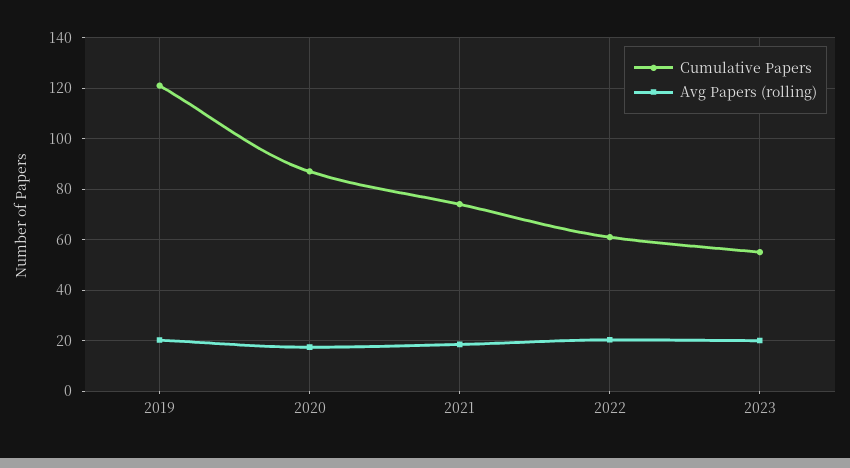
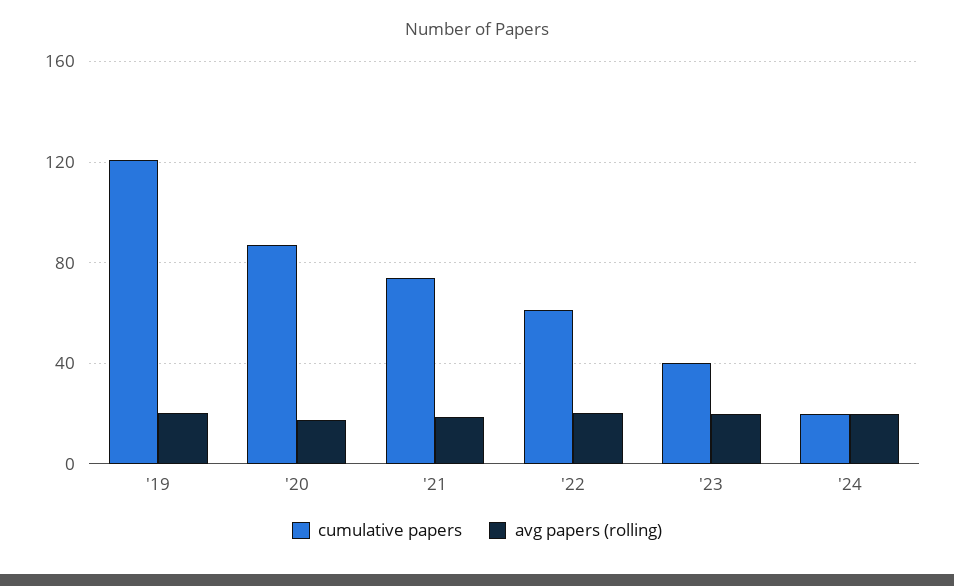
Cumulative Papers, 2023: 55 -> 40
Cumulative Papers, '24: none -> 20
Avg Papers (rolling), '24: none -> 20

